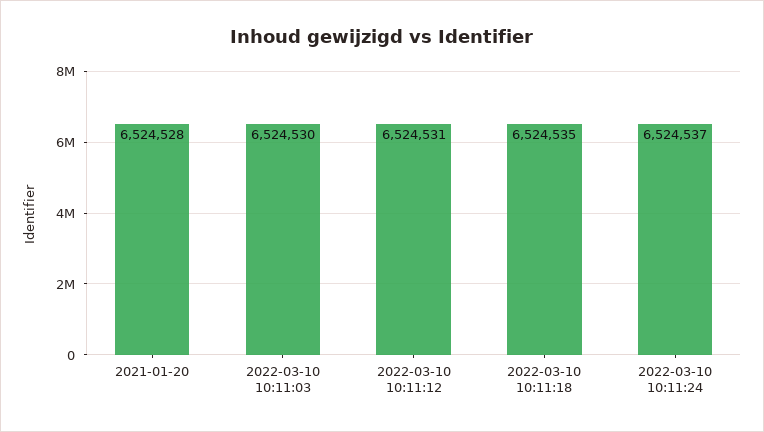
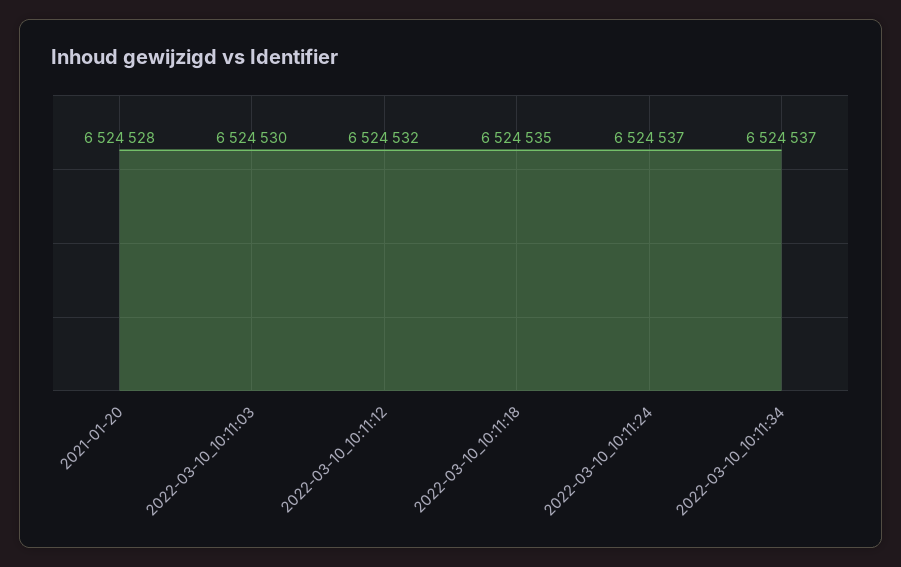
2022-03-10 10:11:12: 6524531 -> 6524532
2022-03-10_10:11:34: none -> 6524537

